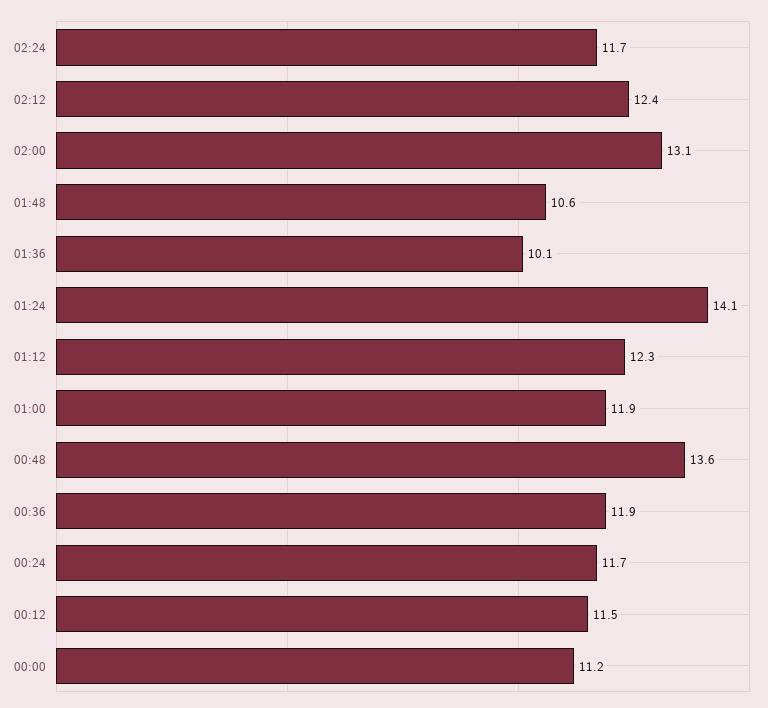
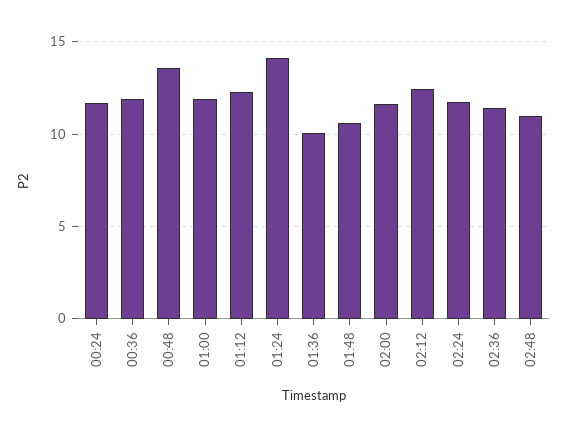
02:00: 13.1 -> 11.5
00:12: 11.5 -> none
00:00: 11.2 -> none
02:36: none -> 11.5
02:48: none -> 11

